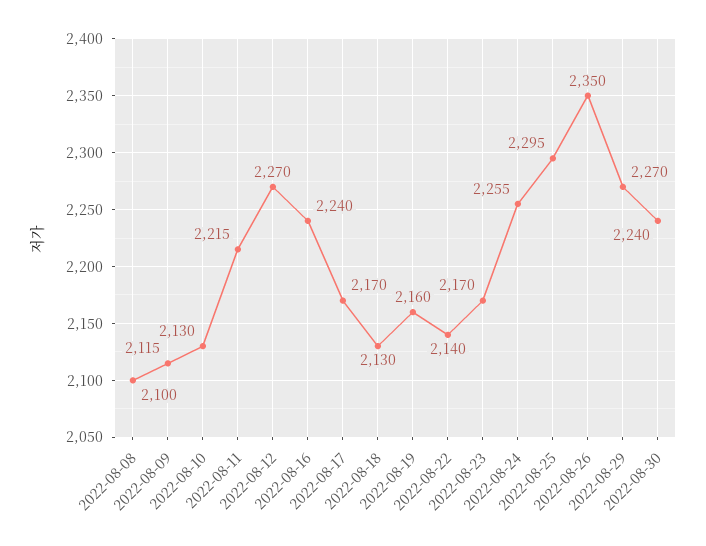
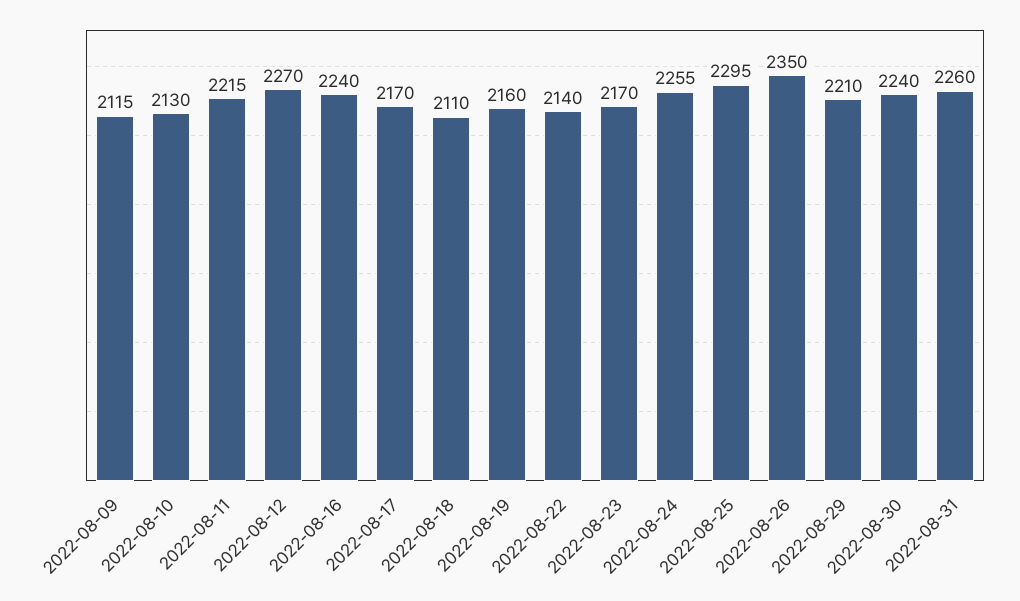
2022-08-08: 2100 -> none
2022-08-18: 2130 -> 2110
2022-08-29: 2270 -> 2210
2022-08-31: none -> 2260

